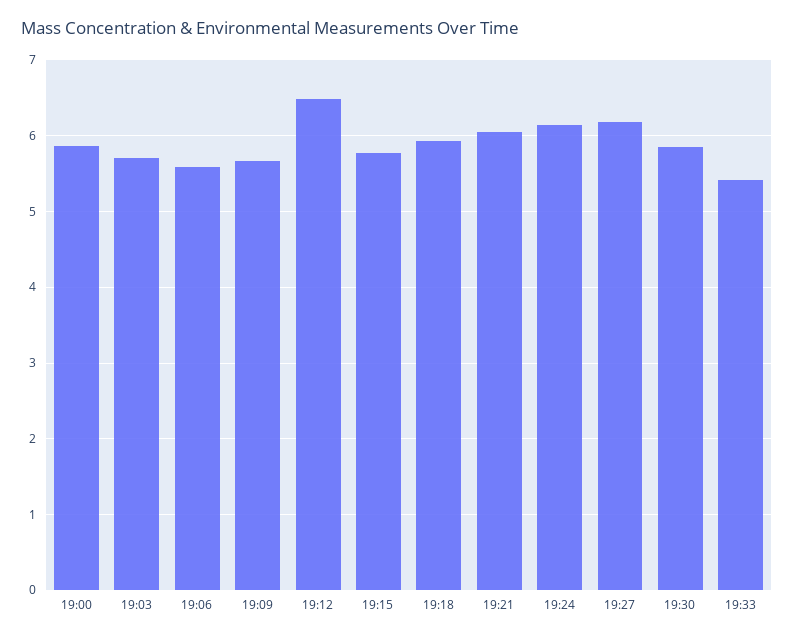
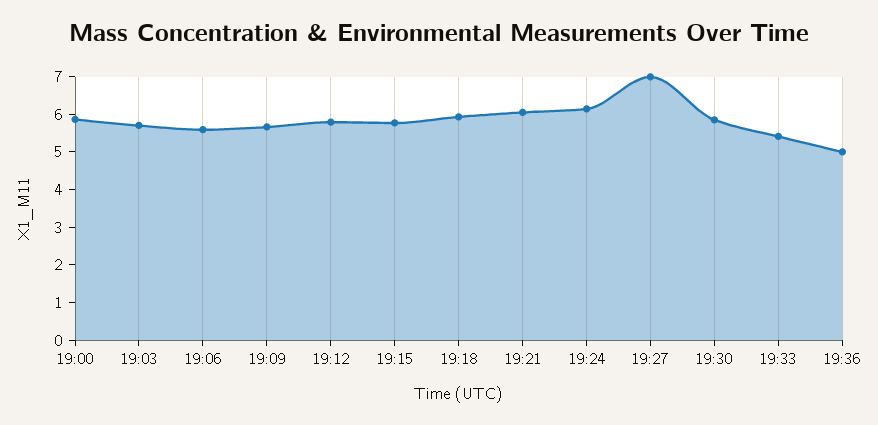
19:12: 6.5 -> 5.75
19:27: 6.2 -> 7
19:36: none -> 5

